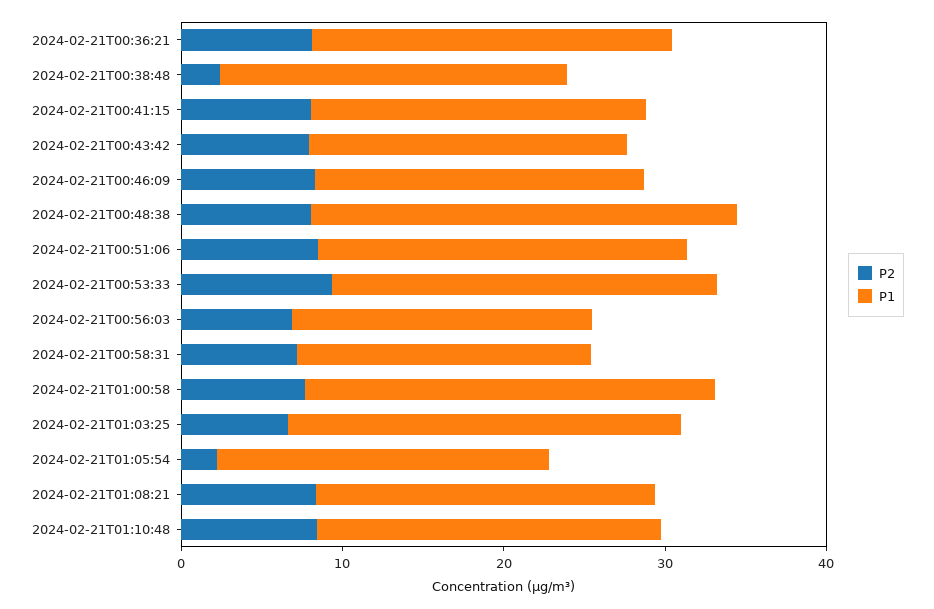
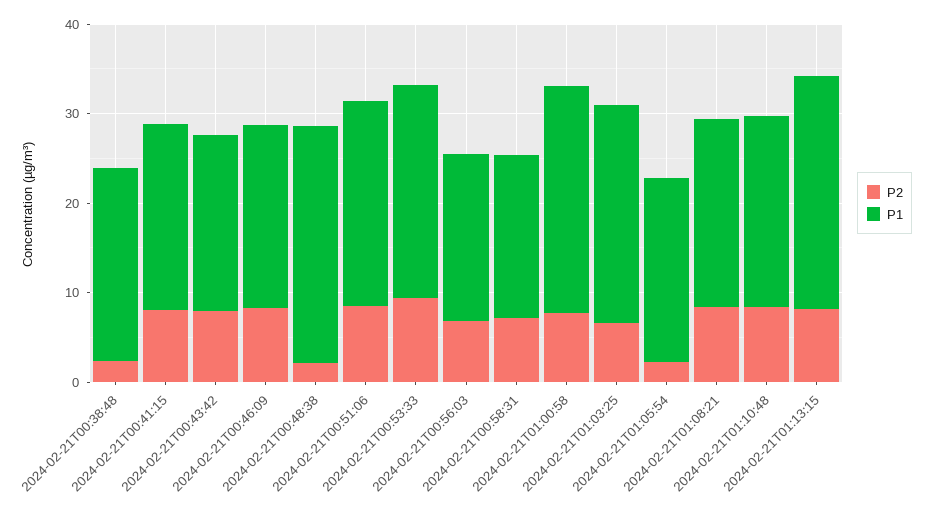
P2, 2024-02-21T00:36:21: 8 -> none
P1, 2024-02-21T00:36:21: 22 -> none
P2, 2024-02-21T00:48:38: 8 -> 2
P2, 2024-02-21T01:13:15: none -> 8
P1, 2024-02-21T01:13:15: none -> 26

